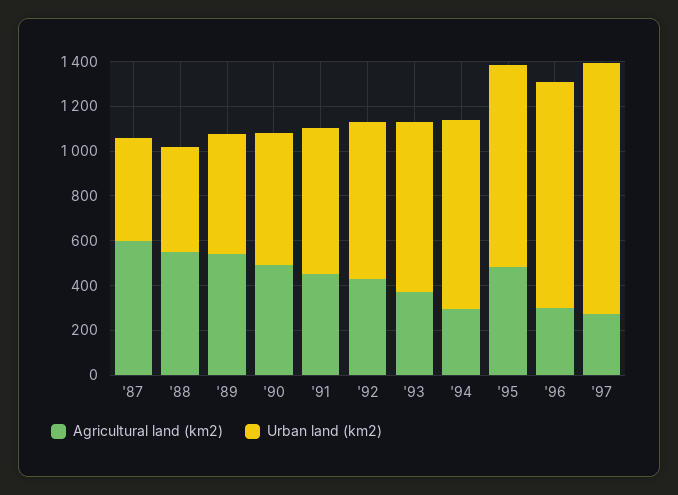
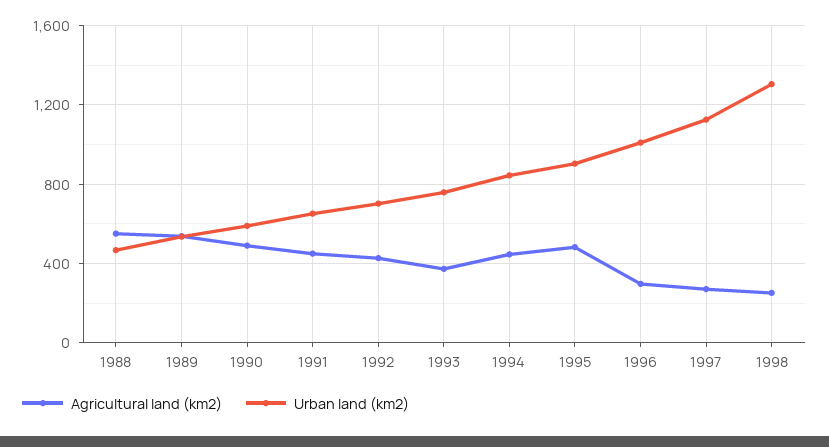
Agricultural land (km2), '87: 600 -> none
Urban land (km2), '87: 450 -> none
Agricultural land (km2), '94: 300 -> 450
Agricultural land (km2), 1998: none -> 250
Urban land (km2), 1998: none -> 1300

